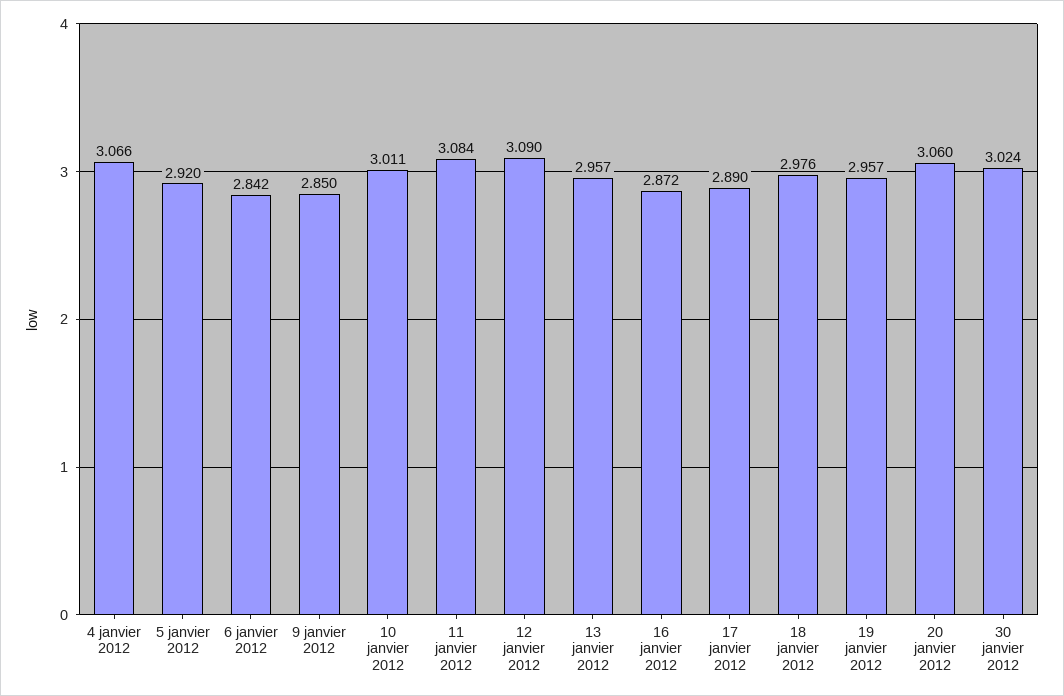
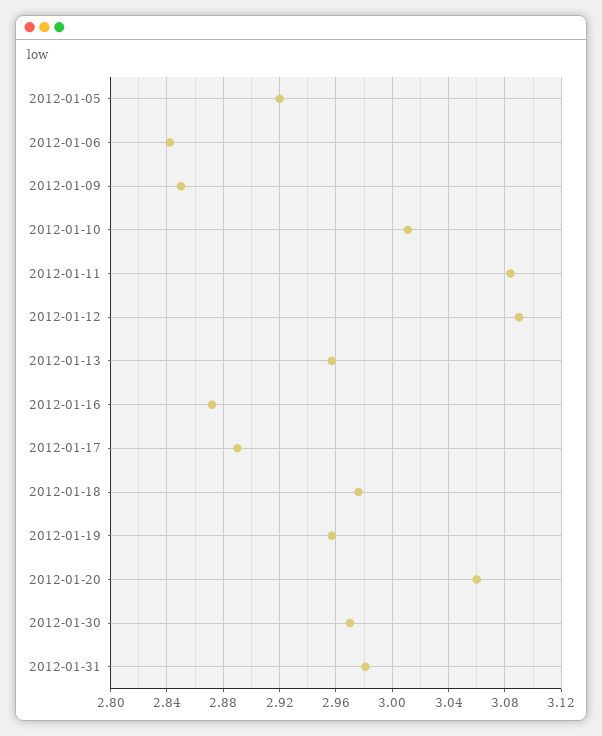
4 janvier 2012: 3.066 -> none
30 janvier 2012: 3.024 -> 2.97
2012-01-31: none -> 2.98

